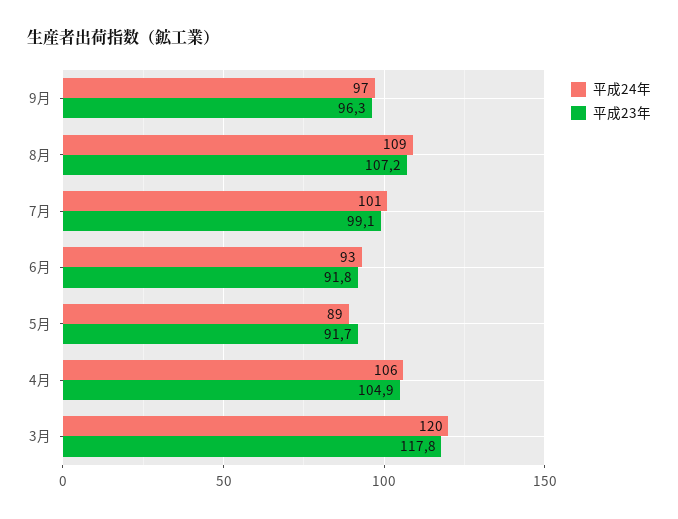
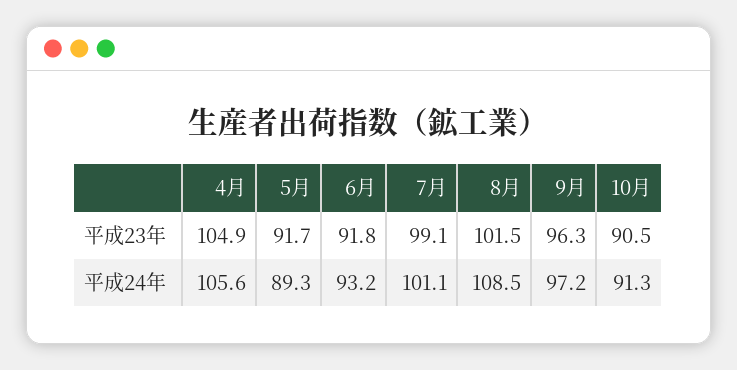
平成23年, 8月: 107.2 -> 101.5
平成24年, 3月: 120 -> none
平成23年, 3月: 117.8 -> none
平成23年, 10月: none -> 90.5
平成24年, 10月: none -> 91.3

